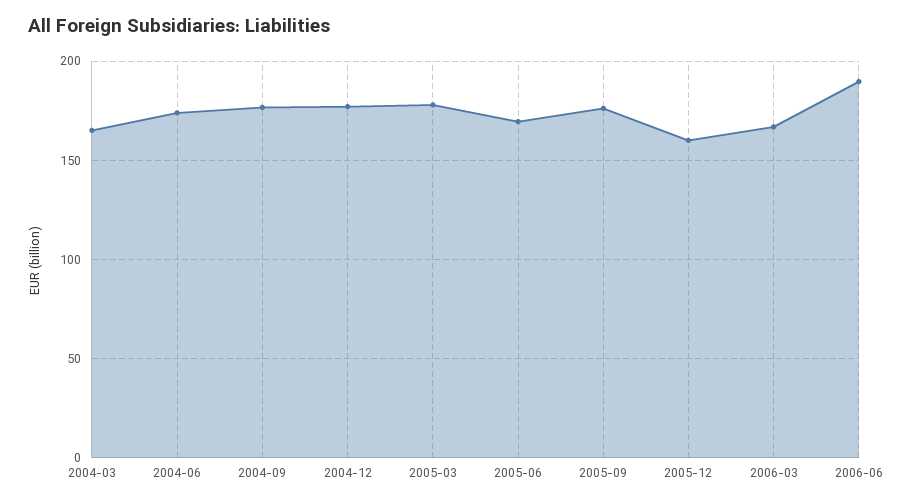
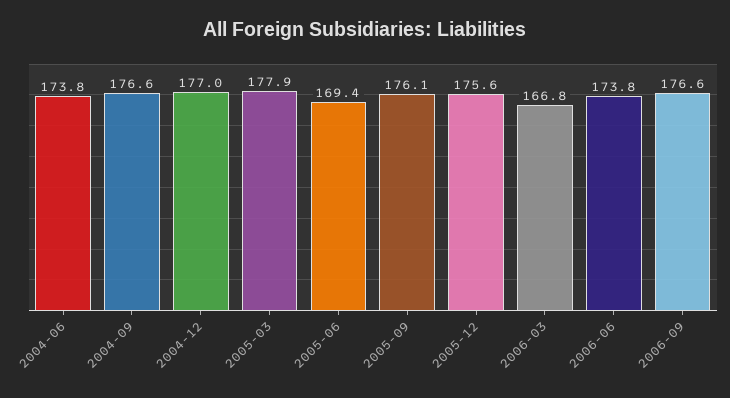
2004-03: 165 -> none
2005-12: 160 -> 175.6
2006-06: 190 -> 173.8
2006-09: none -> 176.6

